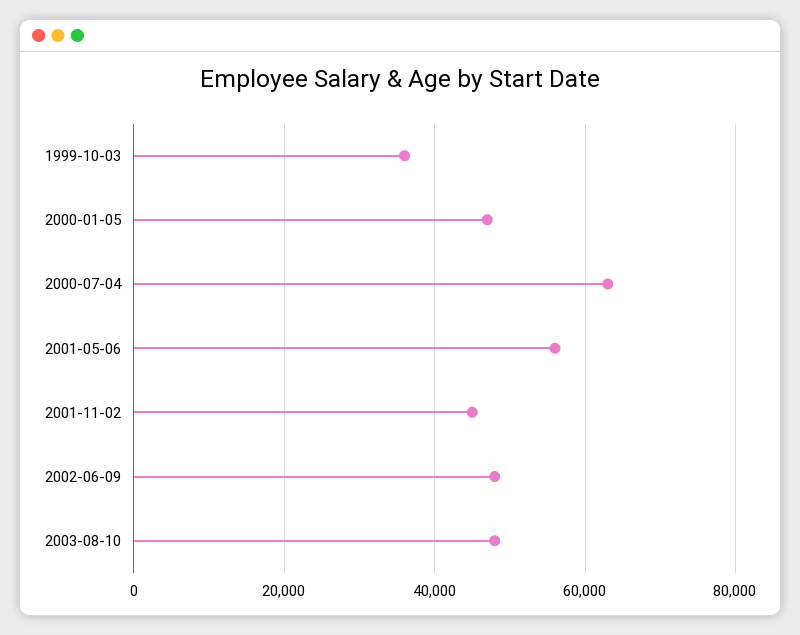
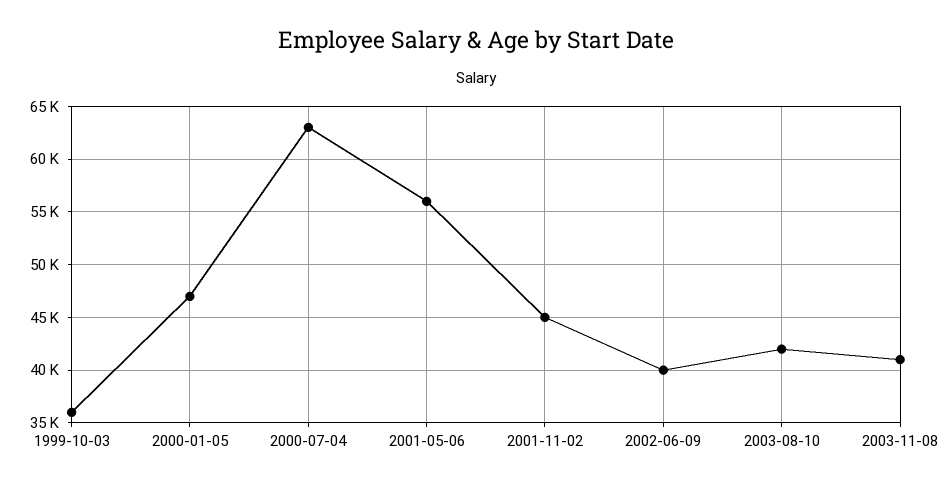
2002-06-09: 48000 -> 40000
2003-08-10: 48000 -> 42000
2003-11-08: none -> 41000

